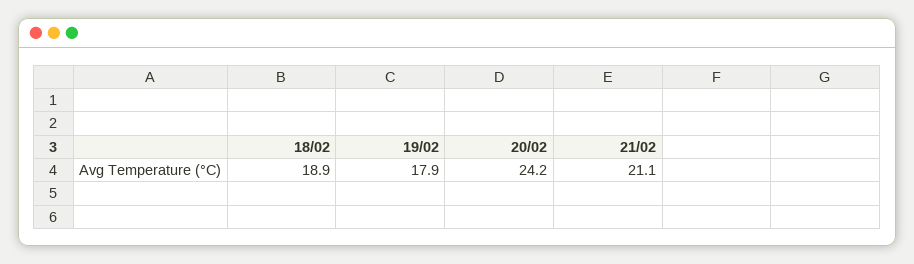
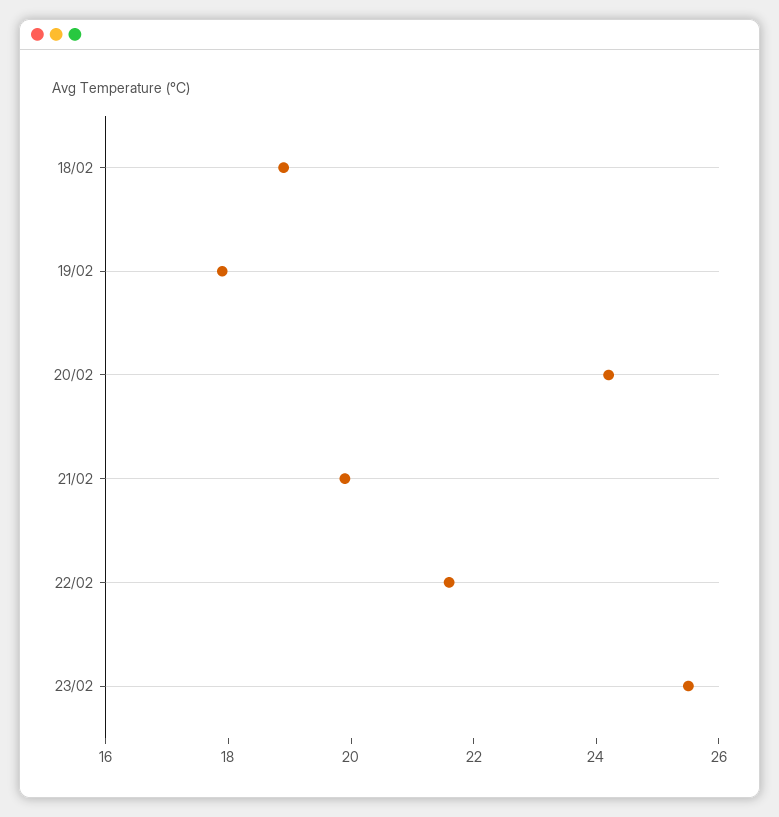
21/02: 21.1 -> 20
22/02: none -> 21.5
23/02: none -> 25.5

